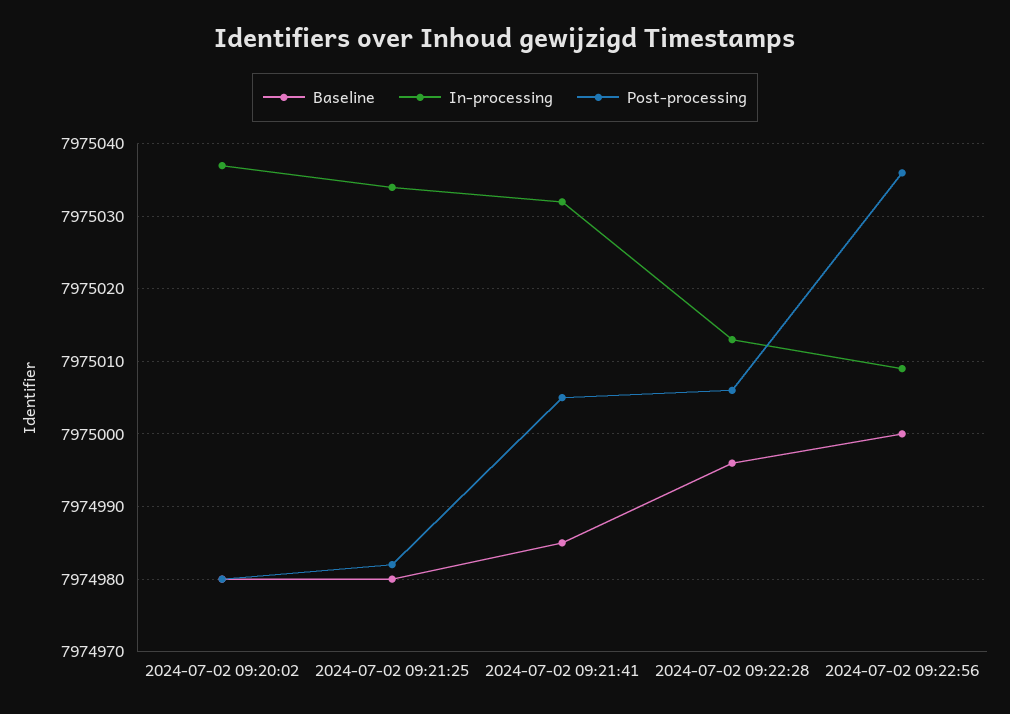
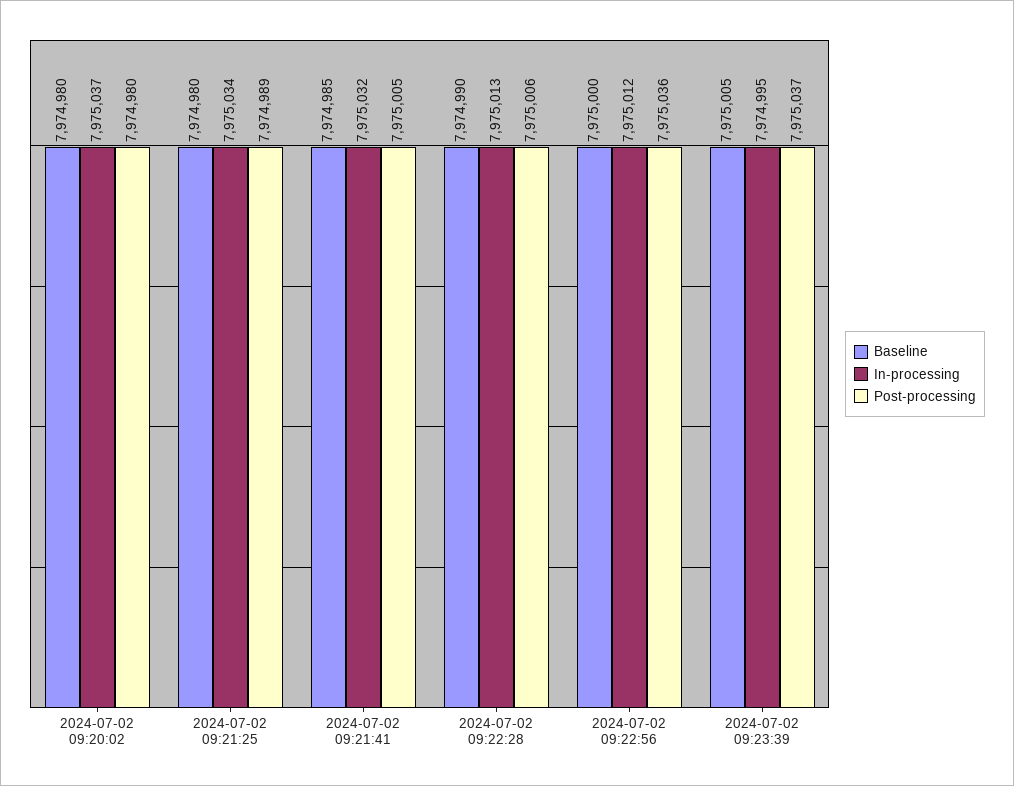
Post-processing, 2024-07-02 09:21:25: 7974982 -> 7974989
Baseline, 2024-07-02 09:22:28: 7974996 -> 7974990
In-processing, 2024-07-02 09:22:56: 7975009 -> 7975012
Baseline, 2024-07-02 09:23:39: none -> 7975005
In-processing, 2024-07-02 09:23:39: none -> 7974995
Post-processing, 2024-07-02 09:23:39: none -> 7975037

